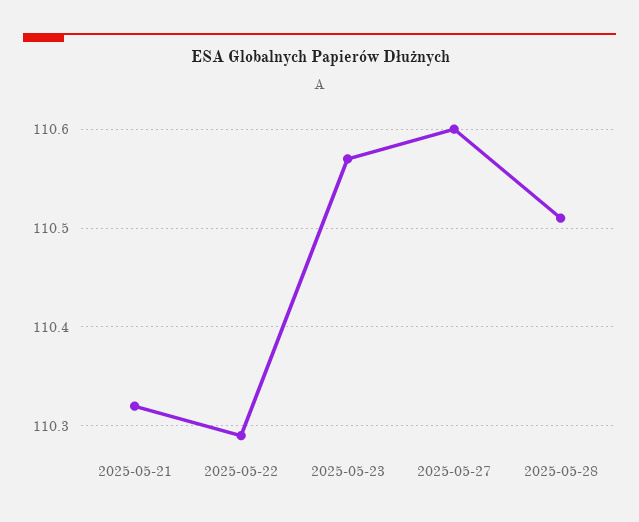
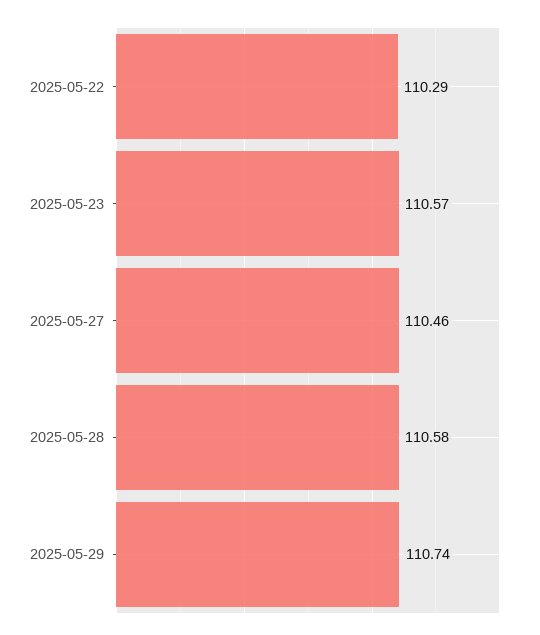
2025-05-21: 110.32 -> none
2025-05-27: 110.6 -> 110.46
2025-05-28: 110.51 -> 110.58
2025-05-29: none -> 110.74

